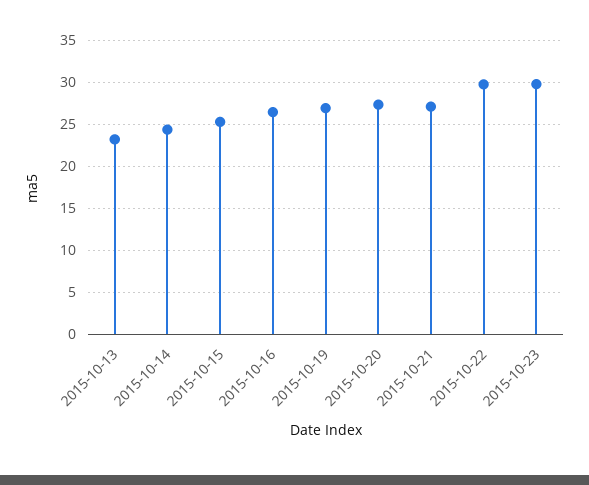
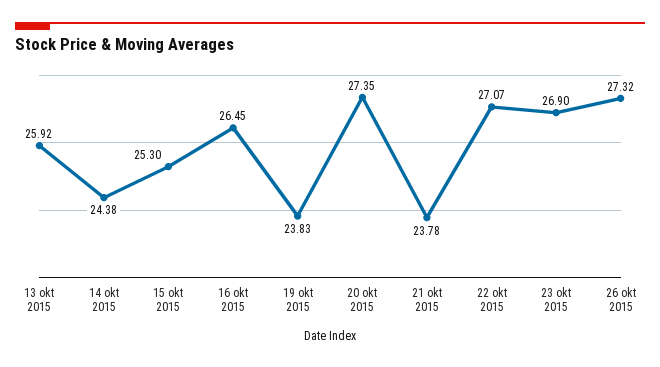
2015-10-13: 23 -> 25.92
2015-10-19: 27 -> 23.83
2015-10-21: 27 -> 23.78
2015-10-22: 30 -> 27.07
2015-10-23: 30 -> 26.9
26 okt 2015: none -> 27.32

